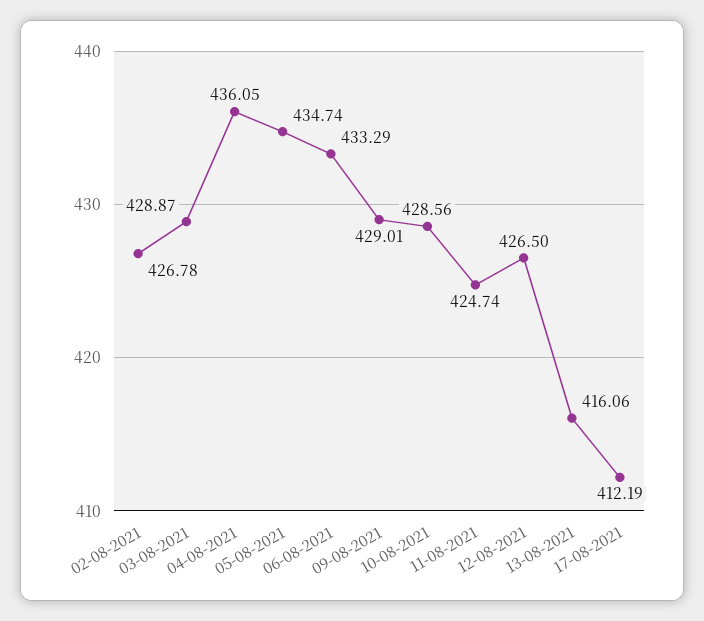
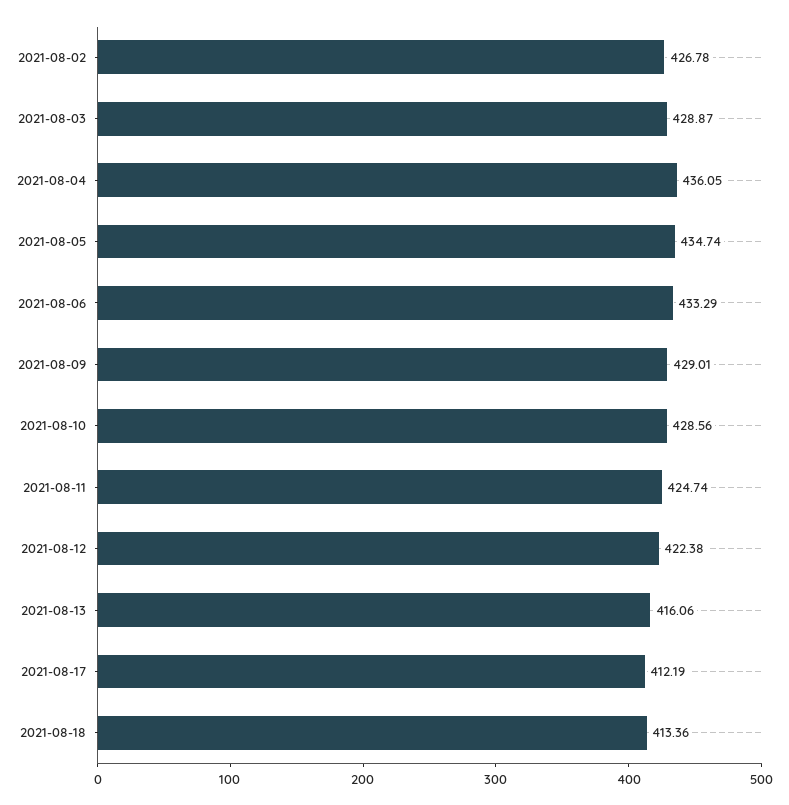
12-08-2021: 426.5 -> 422.38
2021-08-18: none -> 413.36

